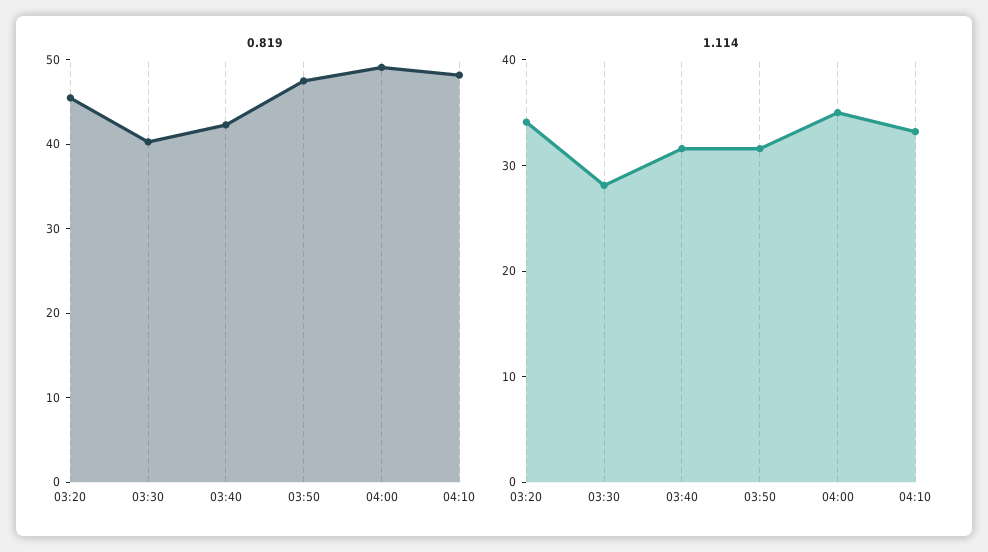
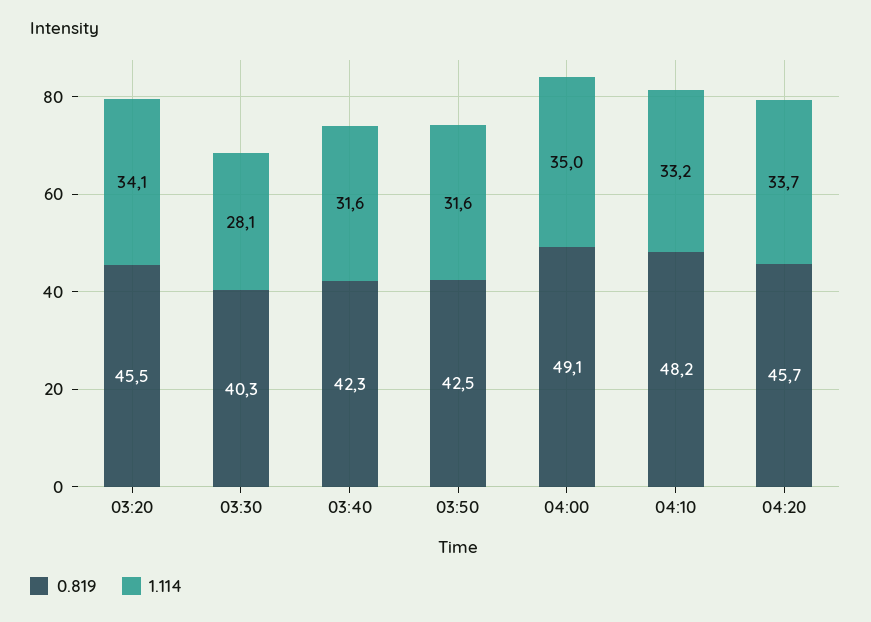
0.819, 03:50: 48 -> 42.5
0.819, 04:20: none -> 45.7
1.114, 04:20: none -> 33.7

